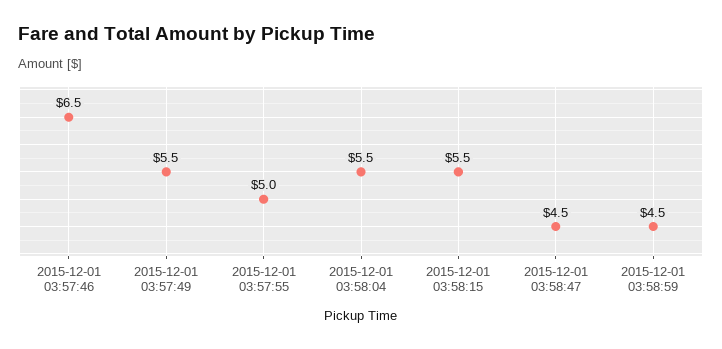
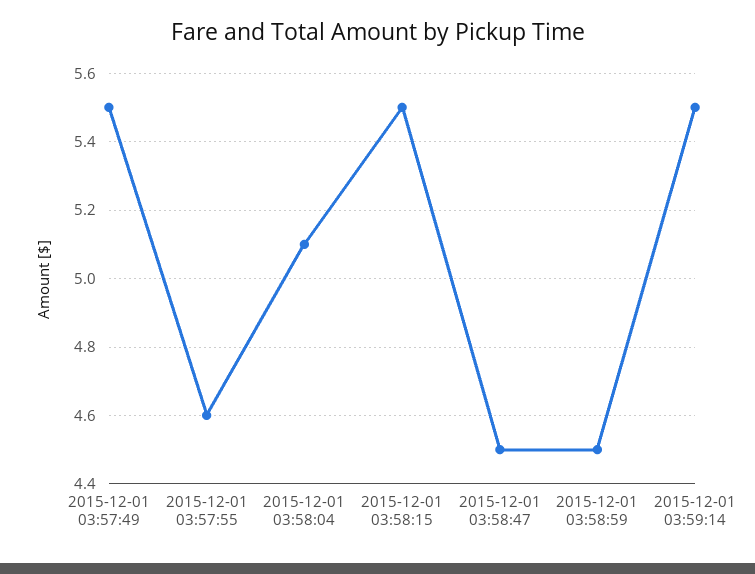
2015-12-01 03:57:46: 6.5 -> none
2015-12-01 03:57:55: 5 -> 4.6
2015-12-01 03:58:04: 5.5 -> 5.1
2015-12-01 03:59:14: none -> 5.5

